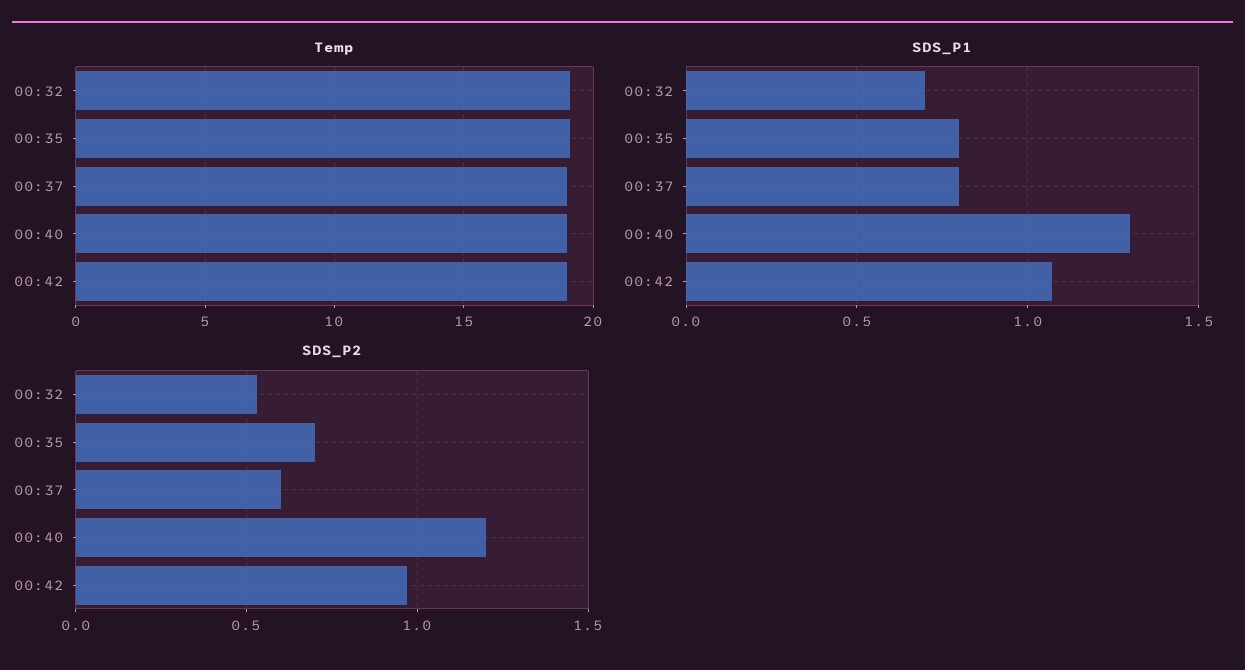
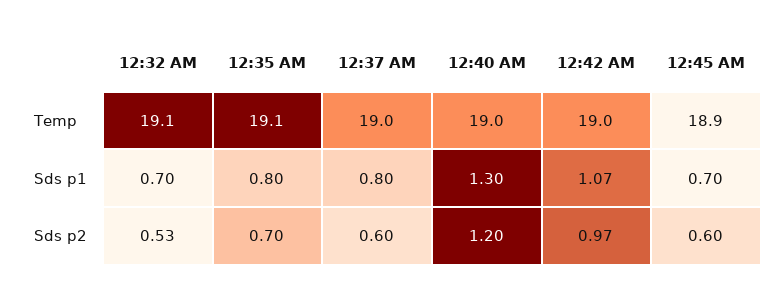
Temp, 12:45 AM: none -> 18.9
SDS_P1, 12:45 AM: none -> 0.7
SDS_P2, 12:45 AM: none -> 0.6

